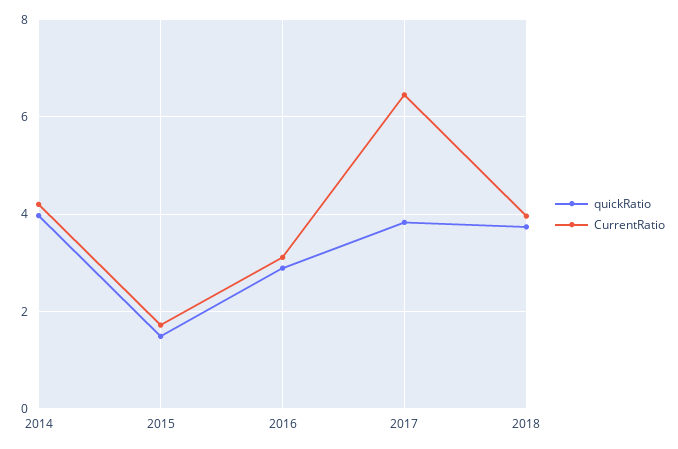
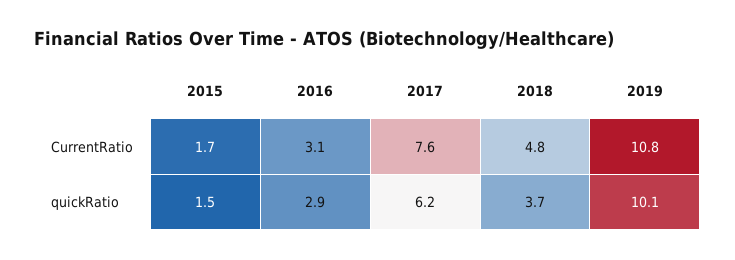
quickRatio, 2014: 4 -> none
CurrentRatio, 2014: 4.2 -> none
quickRatio, 2017: 3.8 -> 6.2
CurrentRatio, 2017: 6.4 -> 7.6
CurrentRatio, 2018: 4 -> 4.8
CurrentRatio, 2019: none -> 10.8
quickRatio, 2019: none -> 10.1

